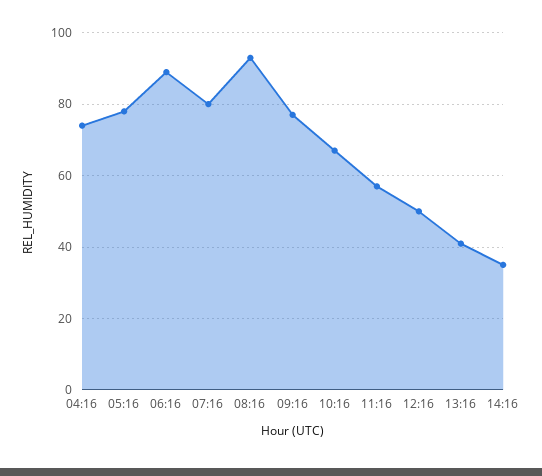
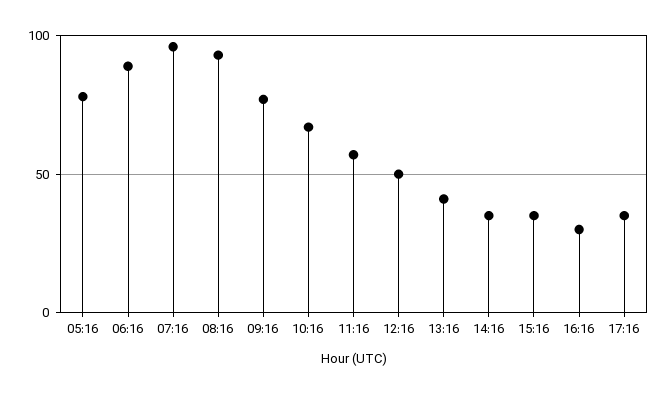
04:16: 75 -> none
07:16: 80 -> 95
15:16: none -> 35
16:16: none -> 30
17:16: none -> 35

